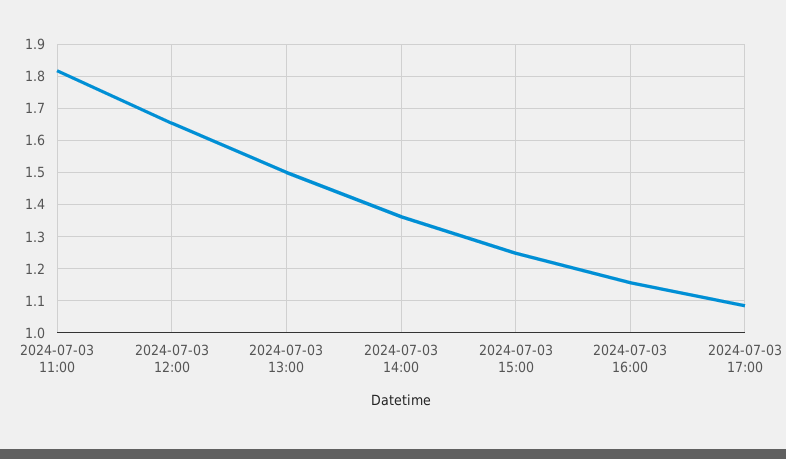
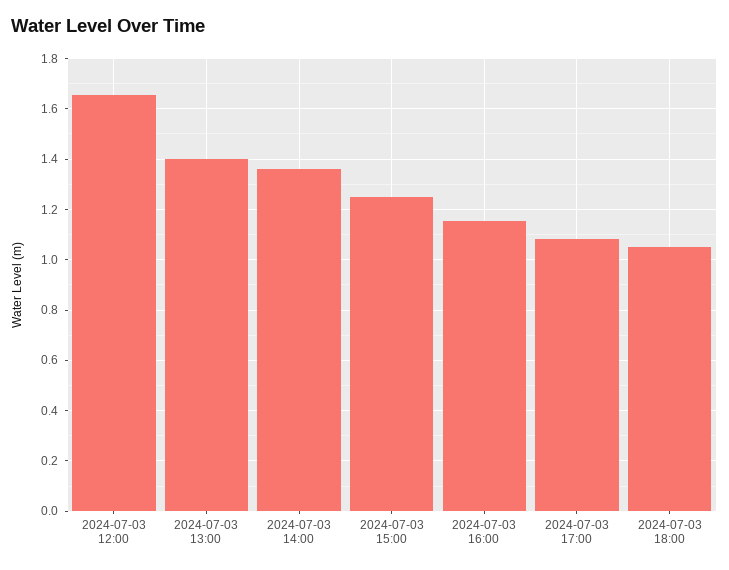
2024-07-03 11:00: 1.82 -> none
2024-07-03 13:00: 1.5 -> 1.4
2024-07-03 18:00: none -> 1.05

